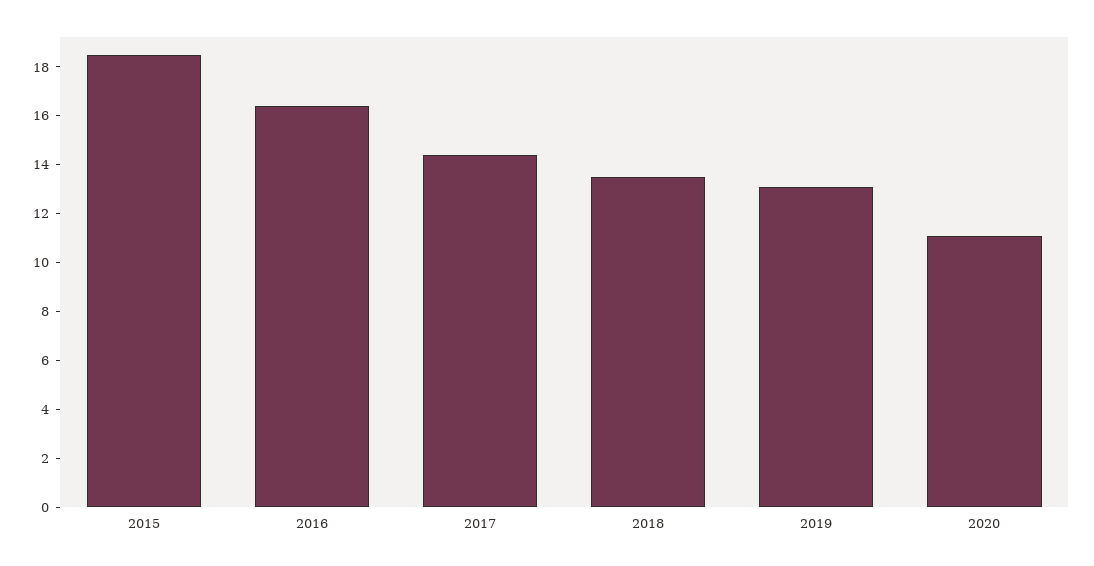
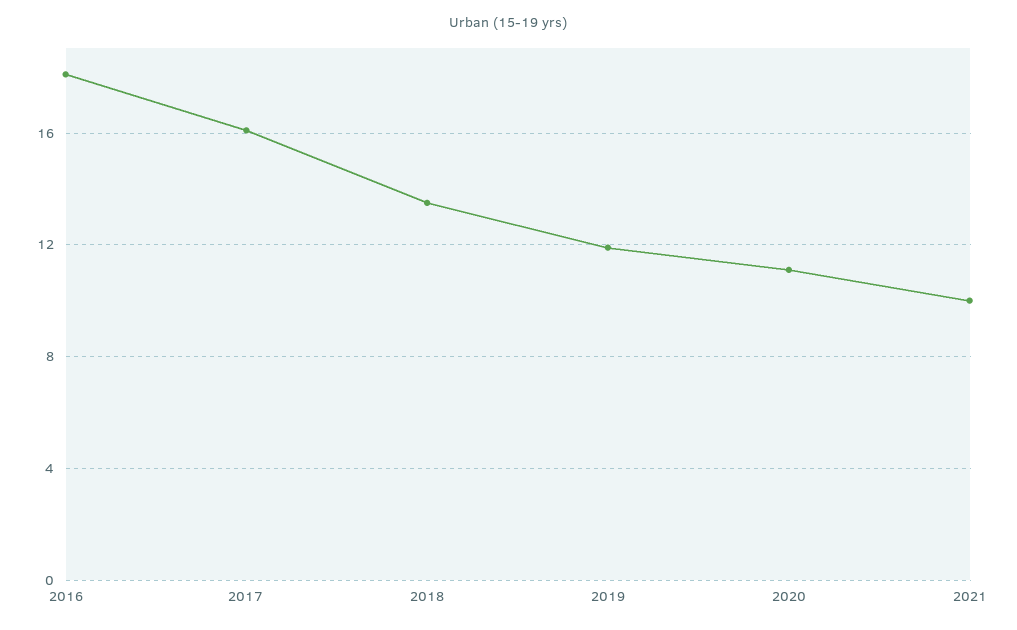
2015: 18.5 -> none
2016: 16.5 -> 18
2017: 14.5 -> 16
2019: 13 -> 12
2021: none -> 10

